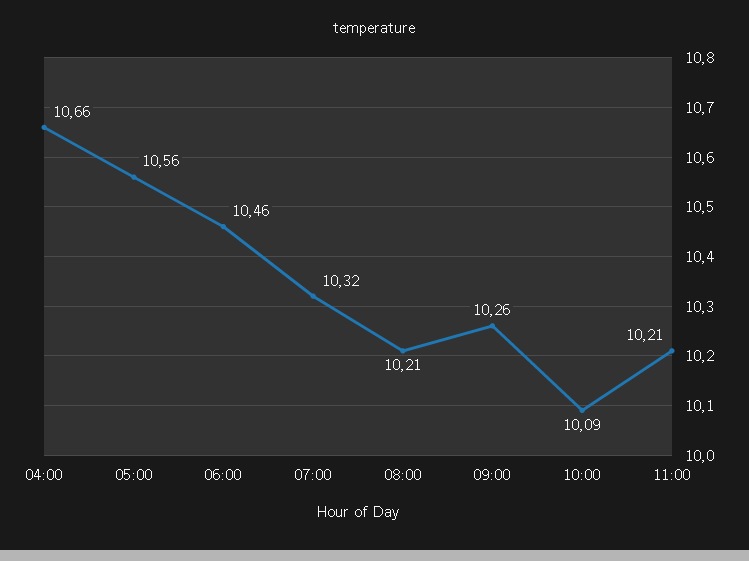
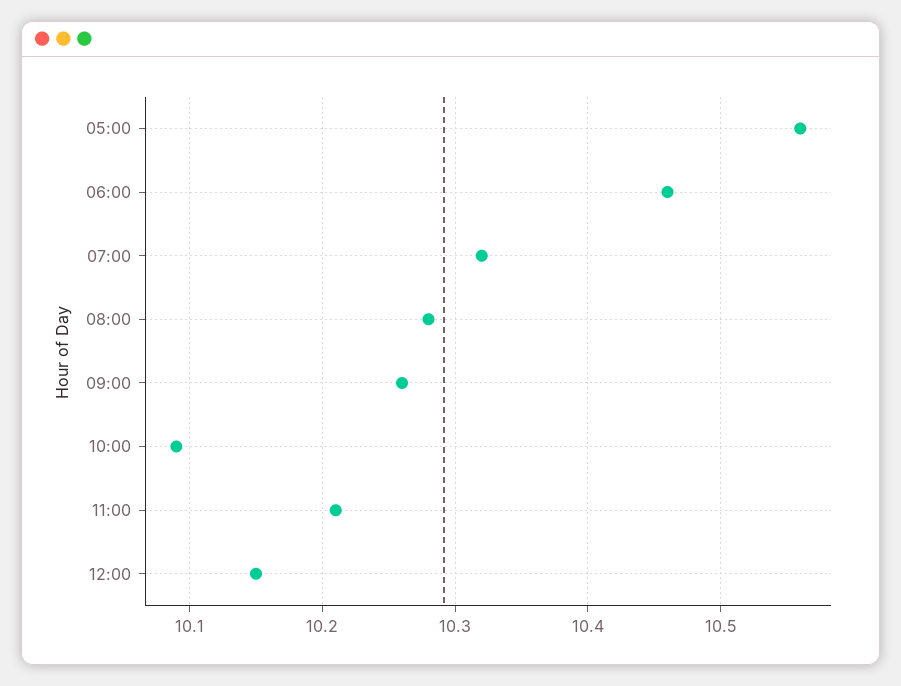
04:00: 10.66 -> none
08:00: 10.21 -> 10.28
12:00: none -> 10.15

